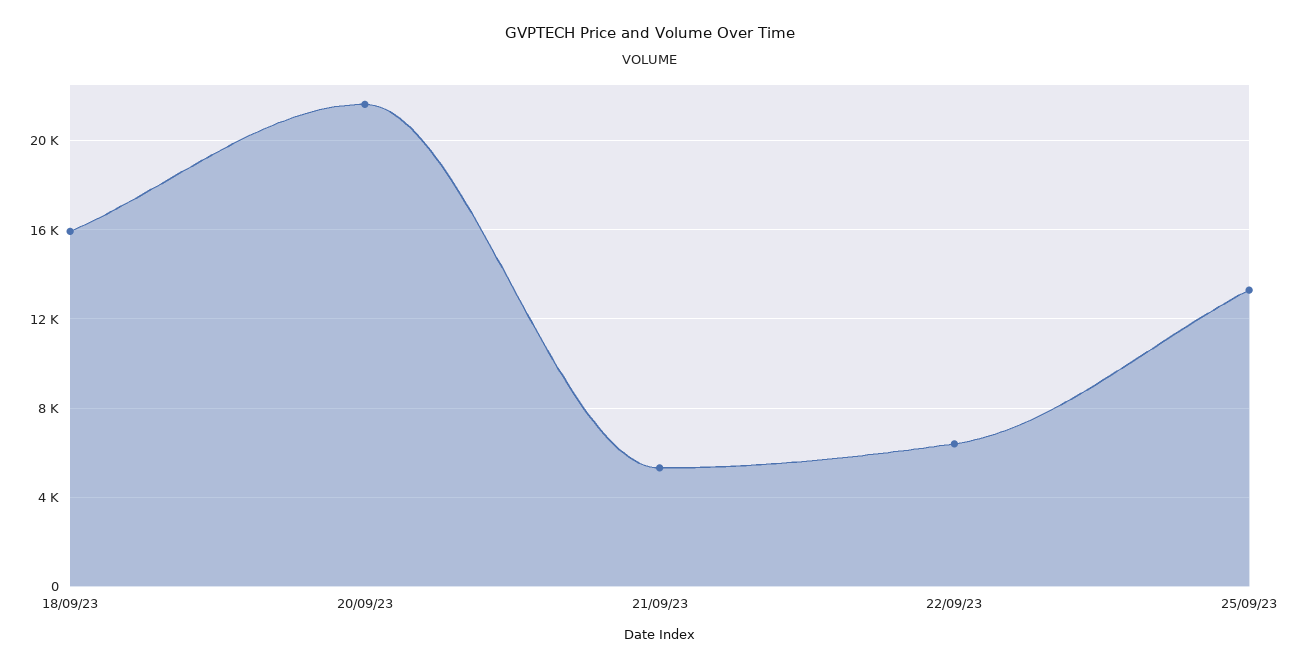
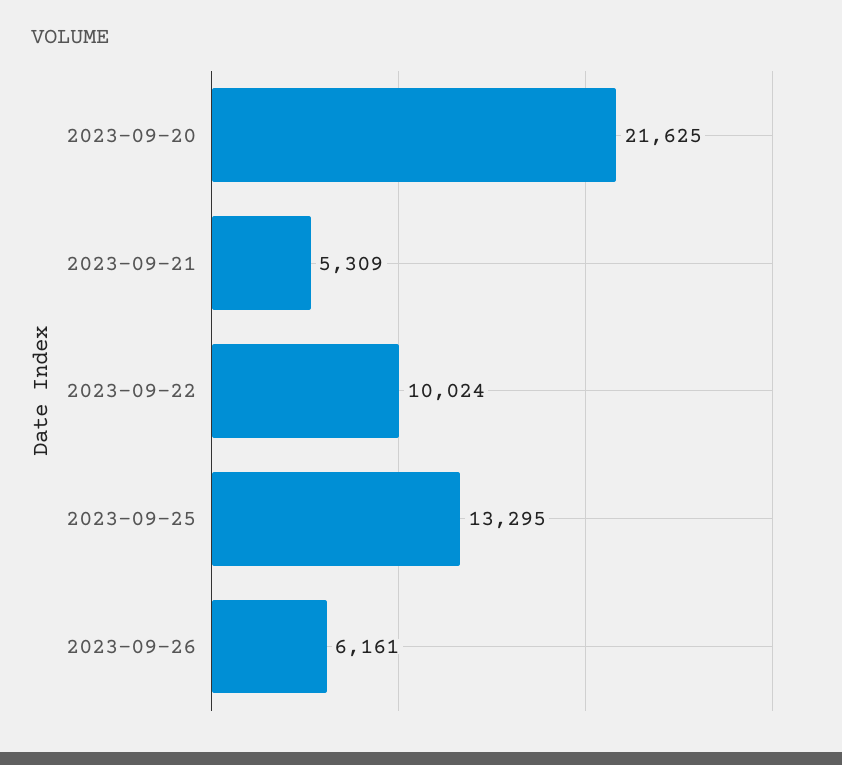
18/09/23: 16000 -> none
22/09/23: 6500 -> 10024
2023-09-26: none -> 6161

